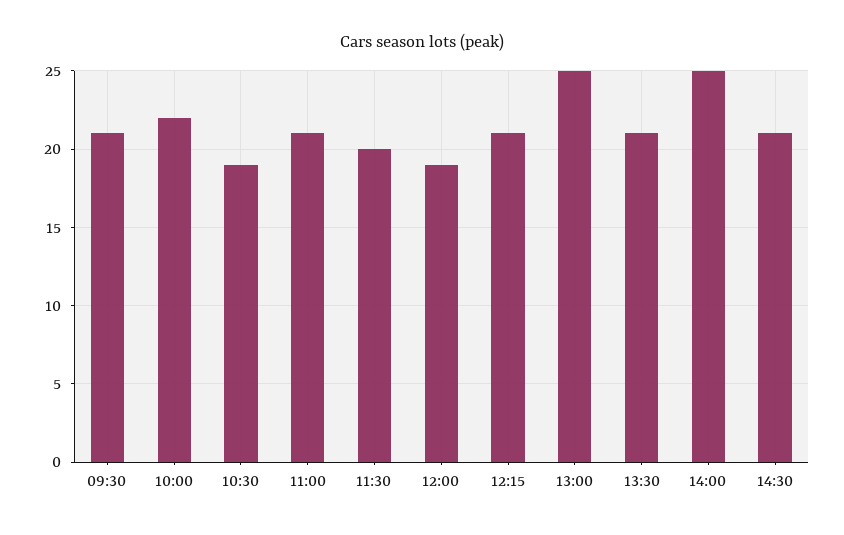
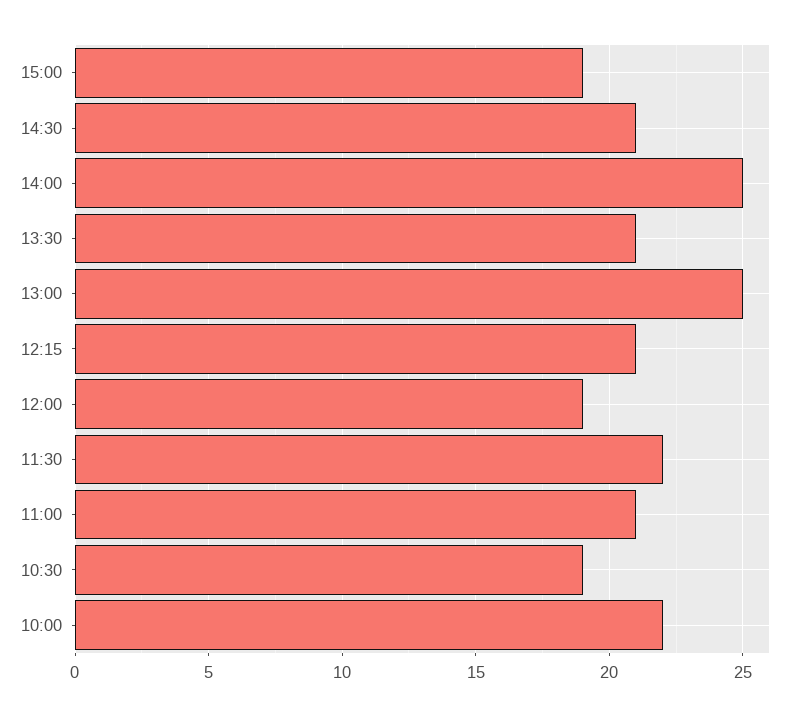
09:30: 21 -> none
11:30: 20 -> 22
15:00: none -> 19

